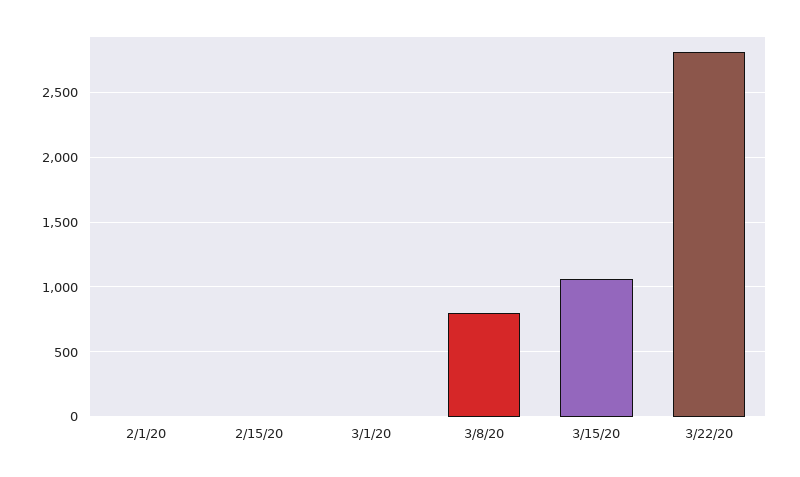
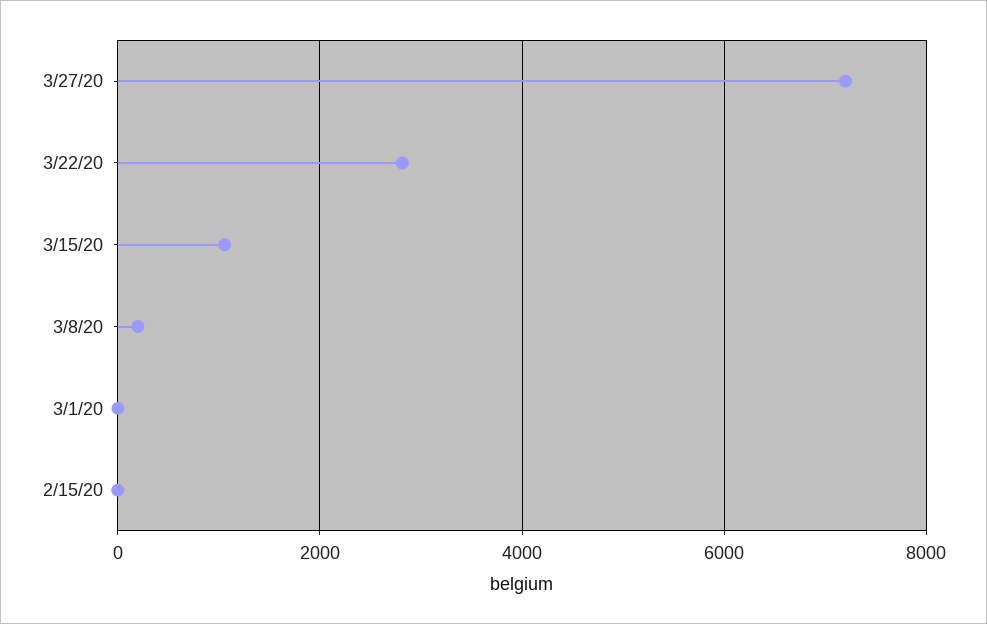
2/1/20: 0 -> none
3/8/20: 800 -> 200
3/27/20: none -> 7200

